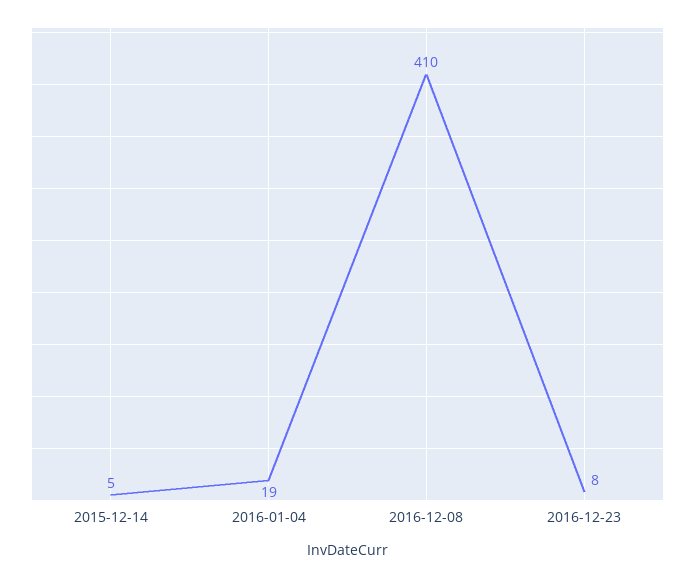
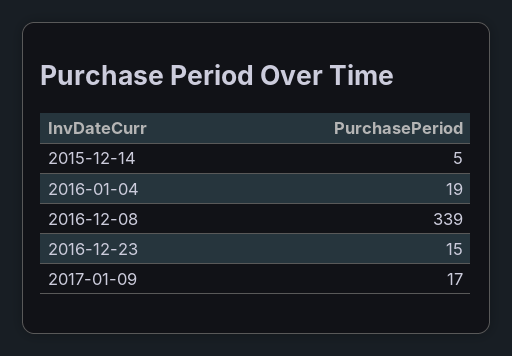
2016-12-08: 410 -> 339
2016-12-23: 8 -> 15
2017-01-09: none -> 17

